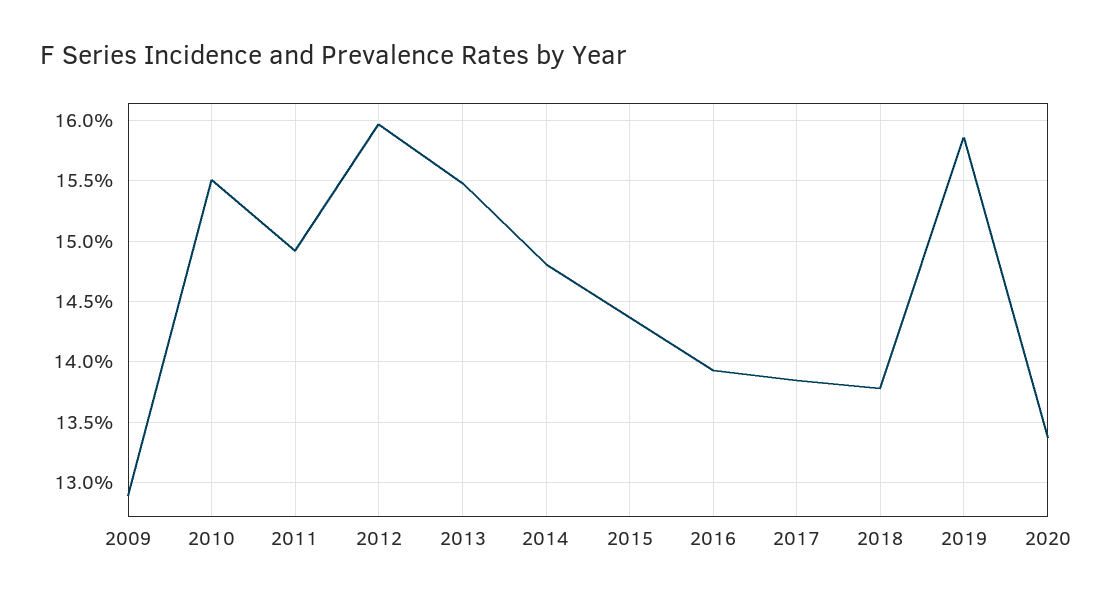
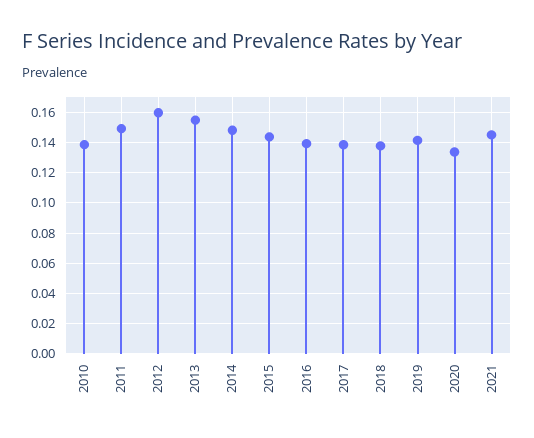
2009: 0.129 -> none
2010: 0.155 -> 0.14
2019: 0.1585 -> 0.14
2021: none -> 0.145

